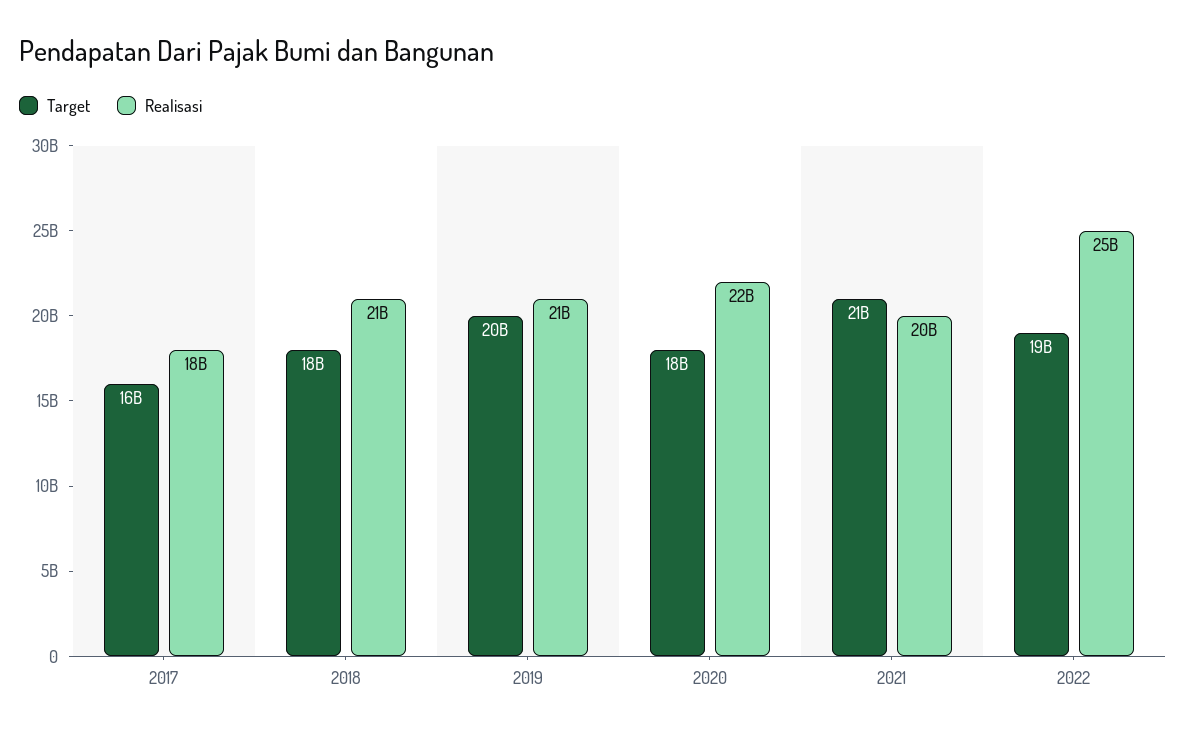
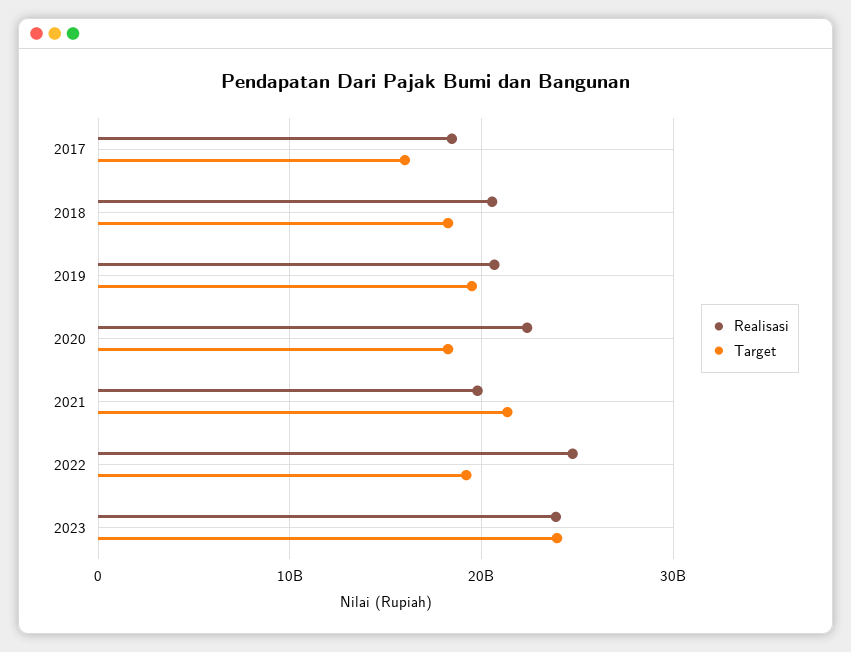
Realisasi, 2023: none -> 24000000000
Target, 2023: none -> 24000000000

